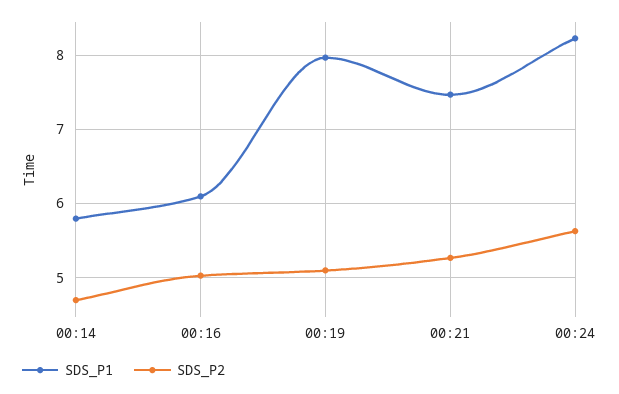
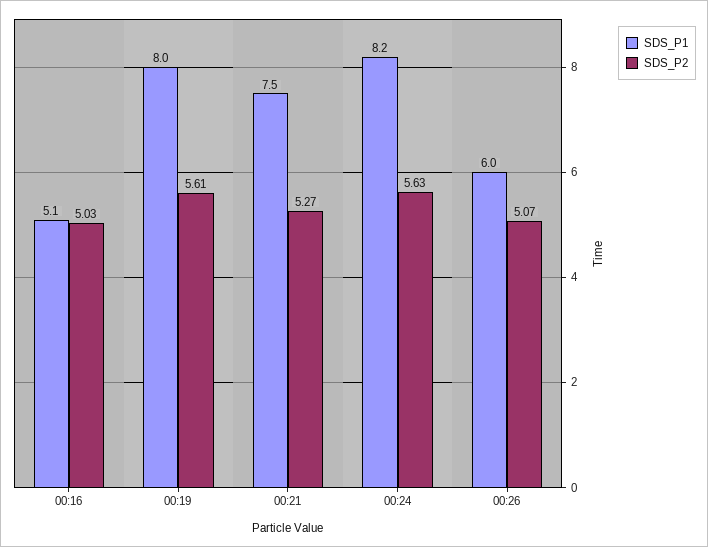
SDS_P1, 00:14: 5.8 -> none
SDS_P2, 00:14: 4.7 -> none
SDS_P1, 00:16: 6.1 -> 5.1
SDS_P2, 00:19: 5.1 -> 5.61
SDS_P1, 00:26: none -> 6
SDS_P2, 00:26: none -> 5.07

